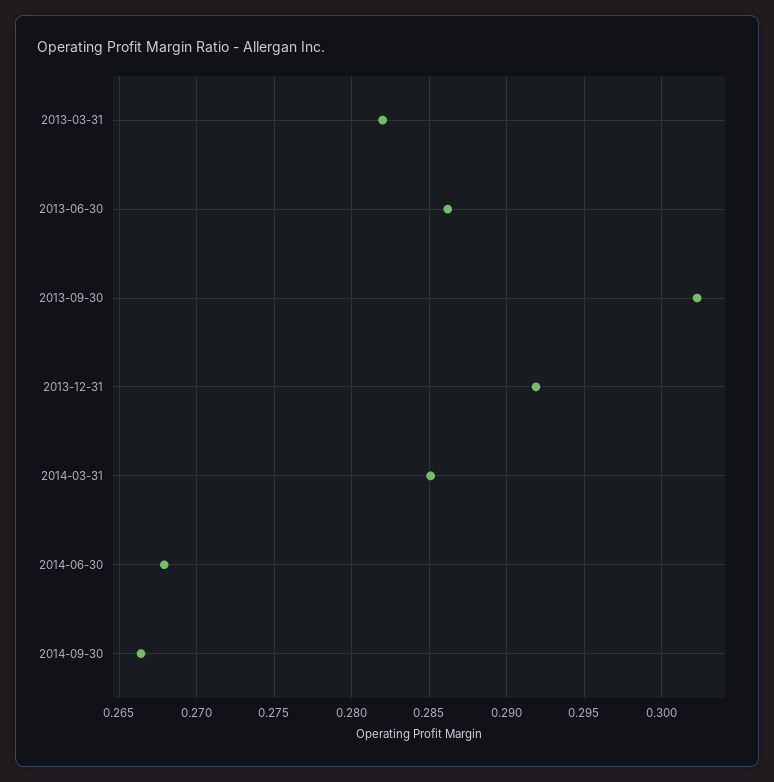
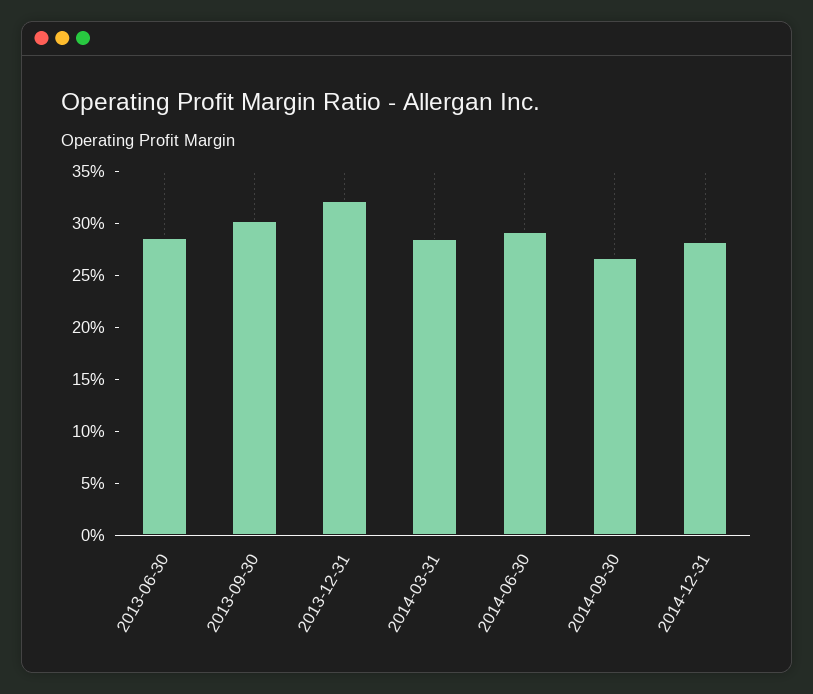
2013-03-31: 0.282 -> none
2013-12-31: 0.292 -> 0.32
2014-06-30: 0.268 -> 0.29
2014-12-31: none -> 0.28

